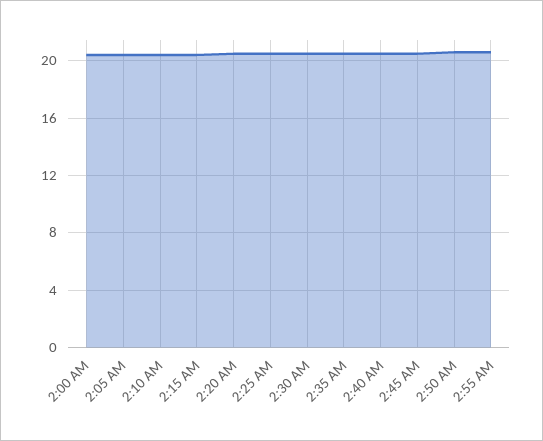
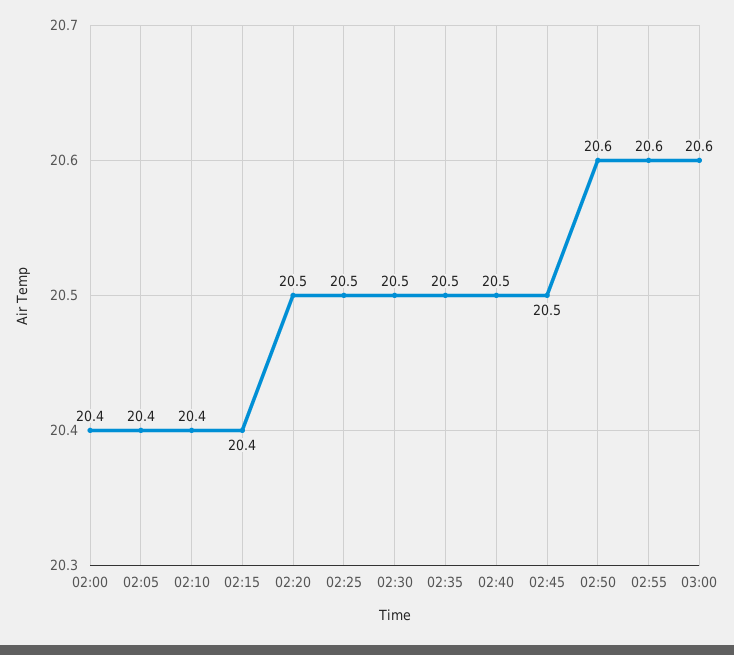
03:00: none -> 20.6

